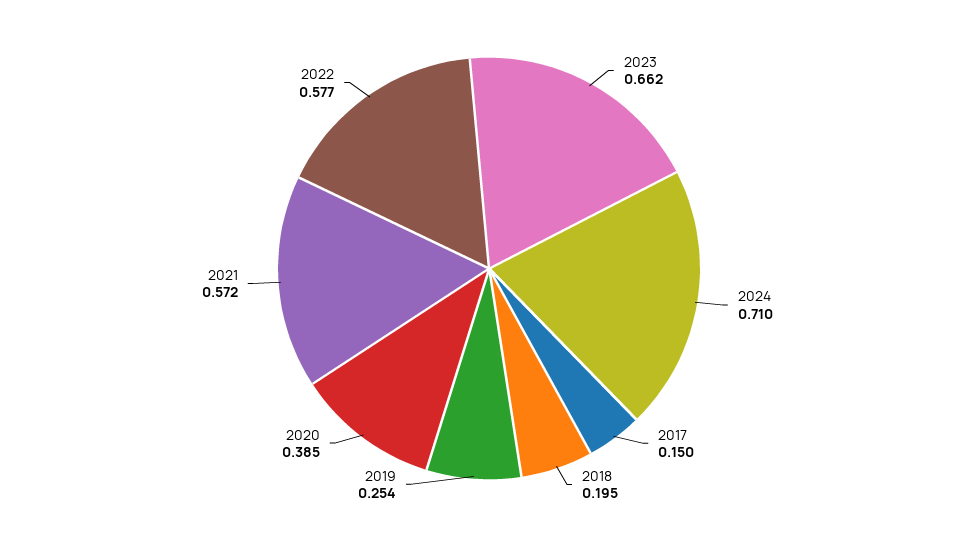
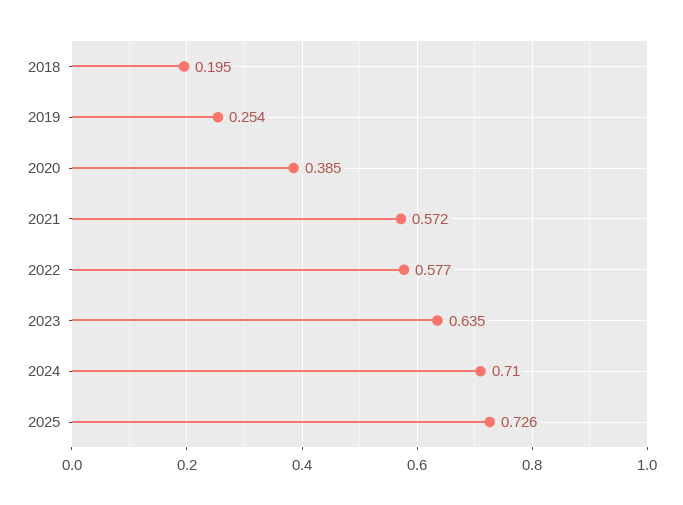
2023: 0.662 -> 0.635
2017: 0.15 -> none
2025: none -> 0.726

